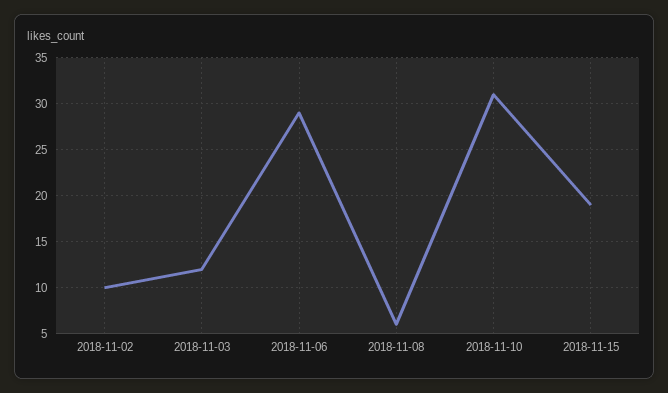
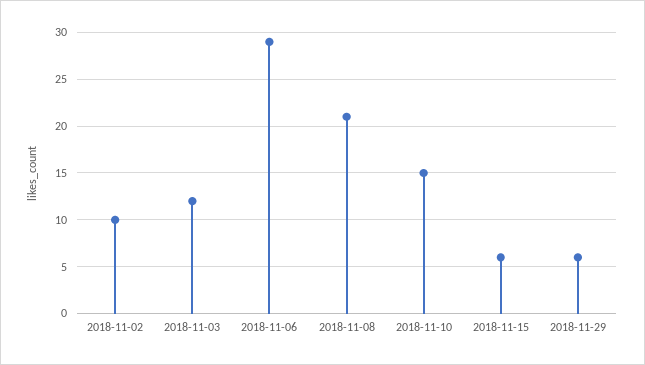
2018-11-08: 6 -> 21
2018-11-10: 31 -> 15
2018-11-15: 19 -> 6
2018-11-29: none -> 6

